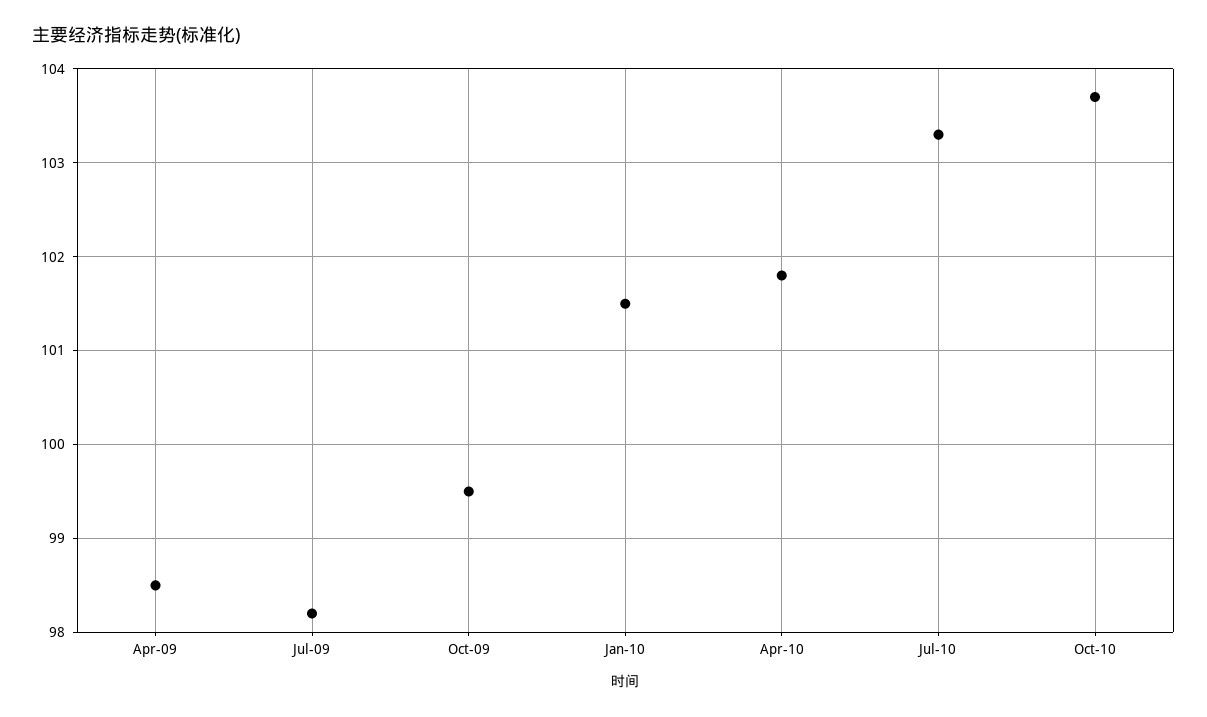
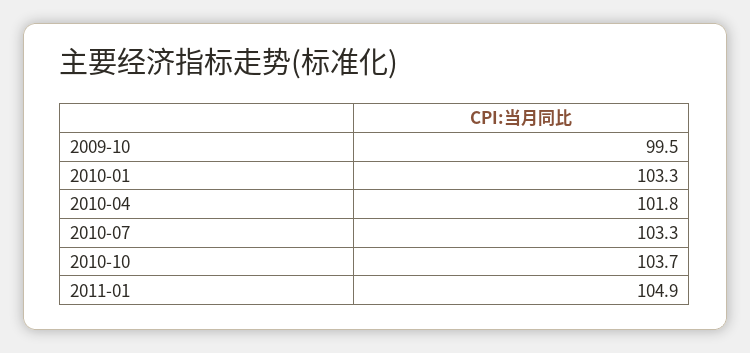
Apr-09: 98.5 -> none
Jul-09: 98.2 -> none
Jan-10: 101.5 -> 103.3
2011-01: none -> 104.9

